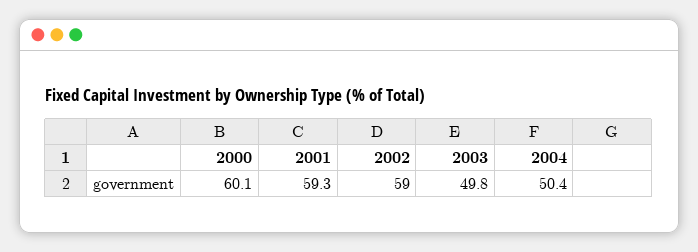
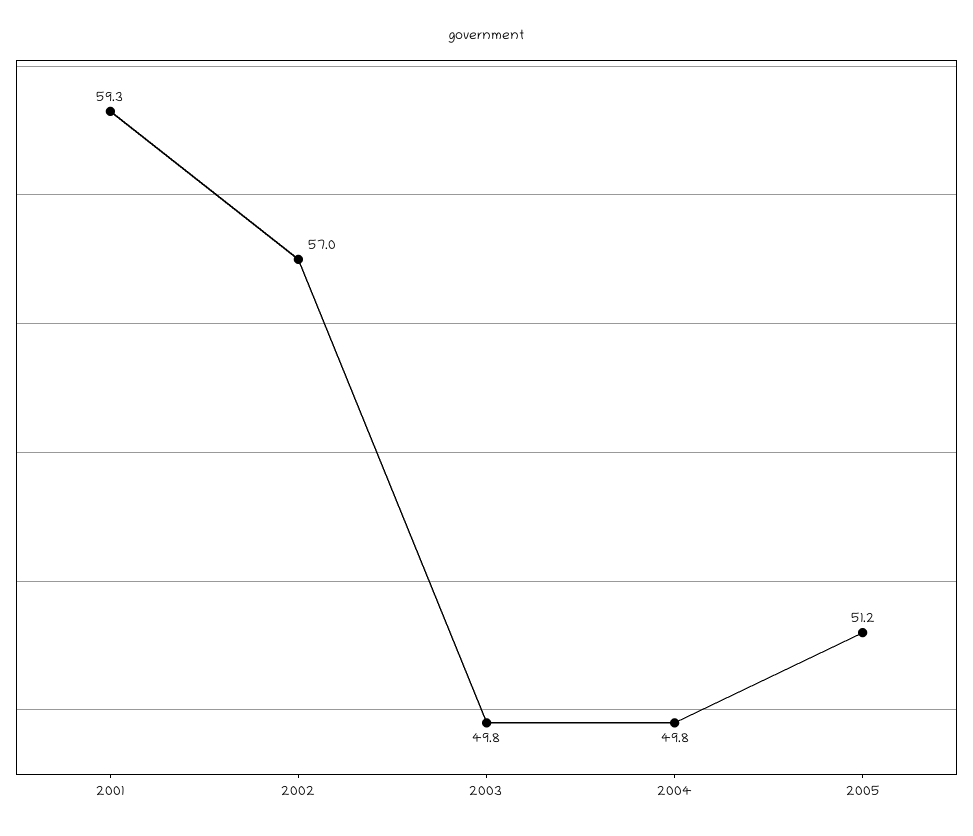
2000: 60.1 -> none
2002: 59 -> 57
2004: 50.4 -> 49.8
2005: none -> 51.2

